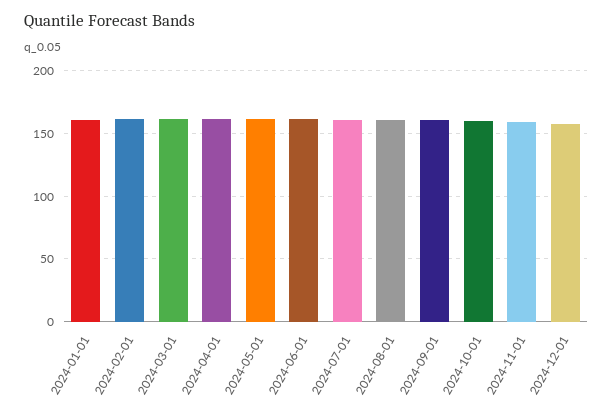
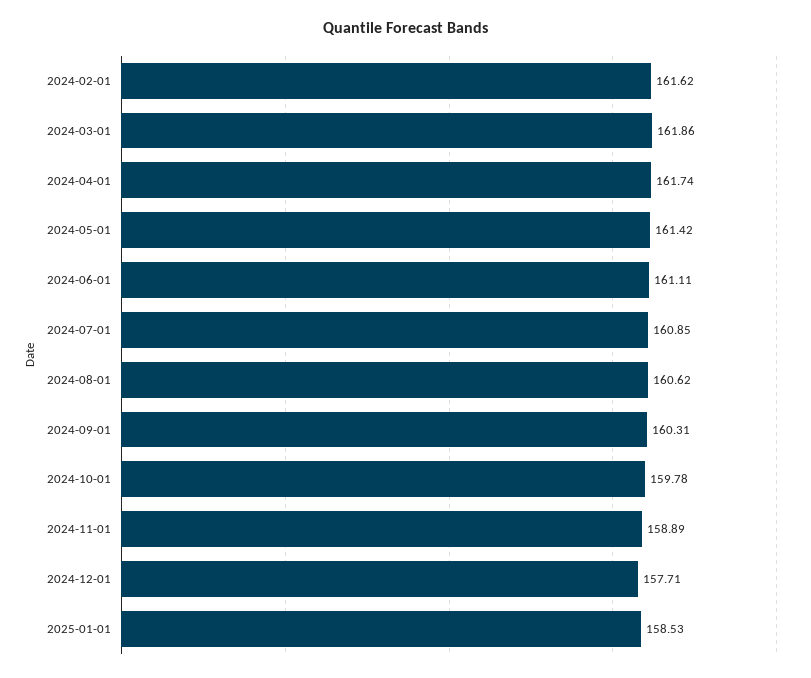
2024-01-01: 160 -> none
2025-01-01: none -> 158.53

